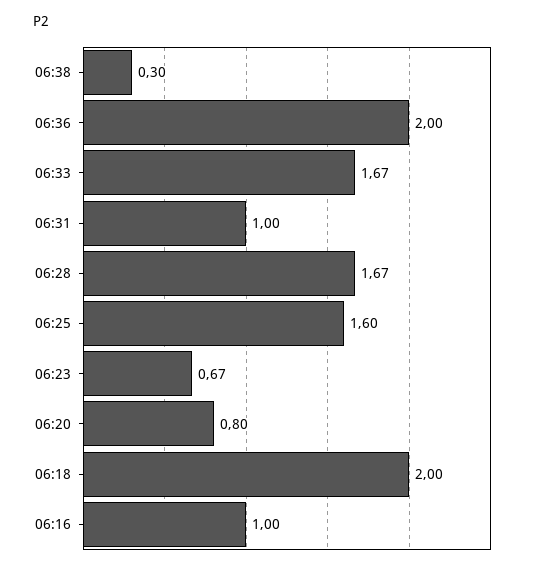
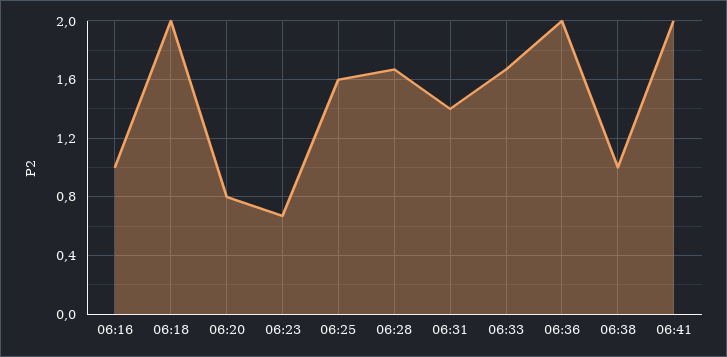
06:38: 0.3 -> 1
06:31: 1 -> 1.4
06:41: none -> 2

